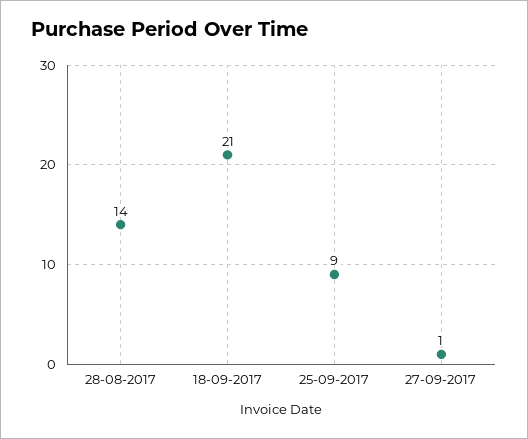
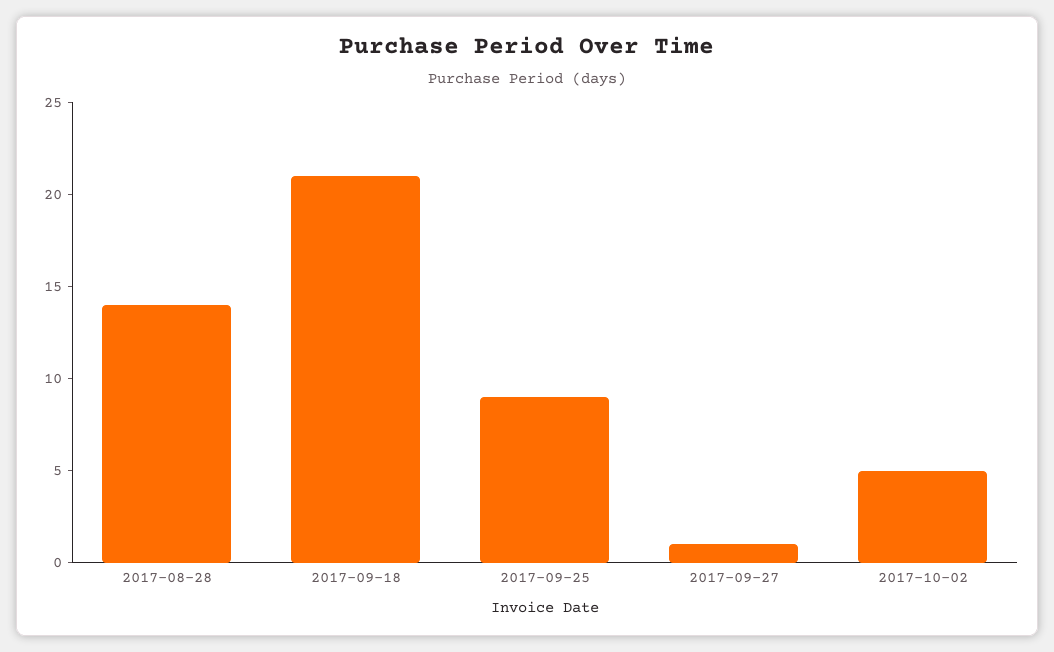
2017-10-02: none -> 5

